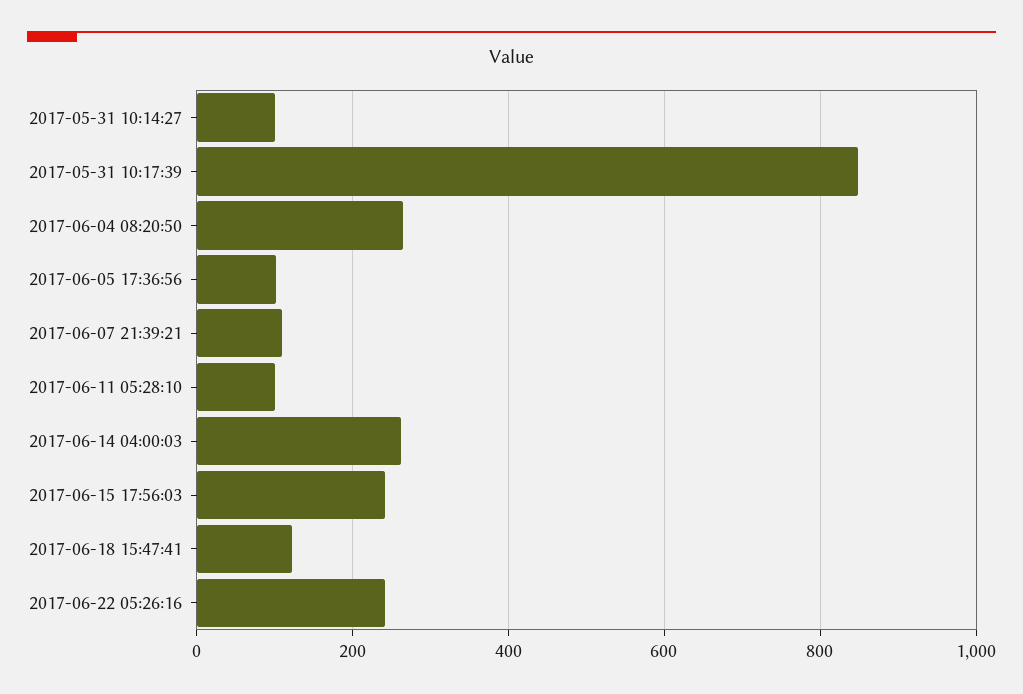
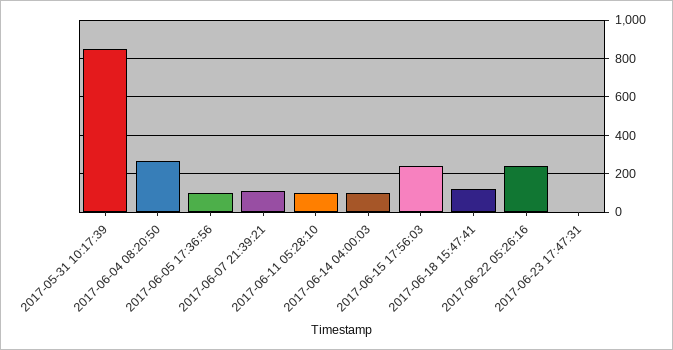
2017-05-31 10:14:27: 100 -> none
2017-06-14 04:00:03: 260 -> 100
2017-06-23 17:47:31: none -> 0

